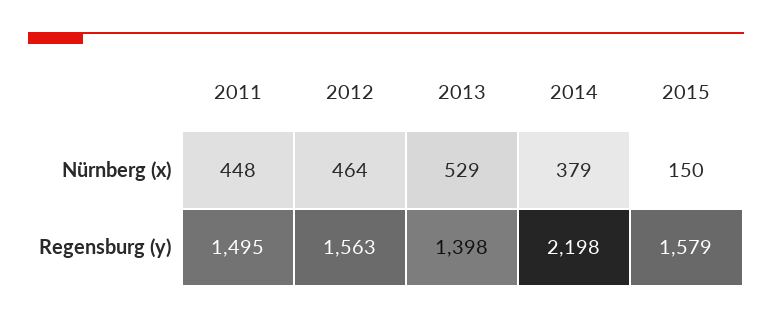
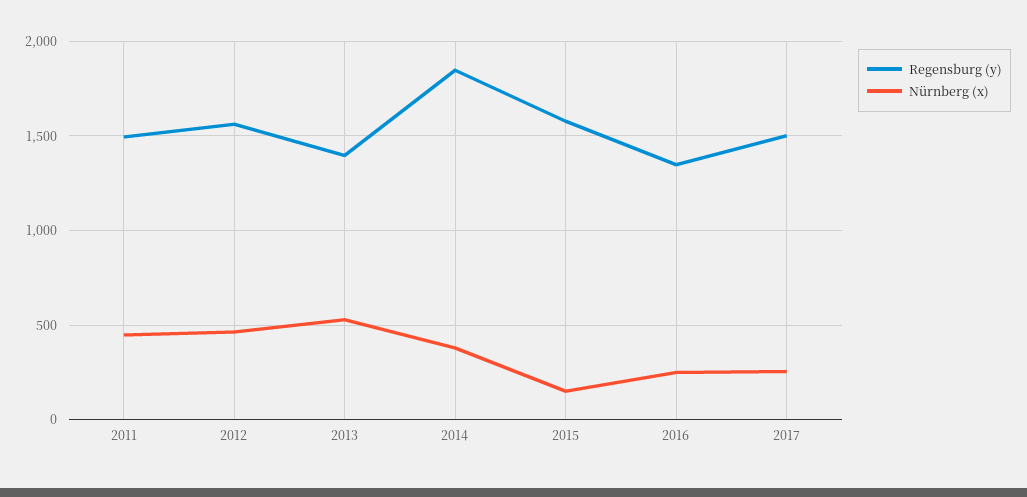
Regensburg (y), 2014: 2198 -> 1850
Regensburg (y), 2016: none -> 1350
Nürnberg (x), 2016: none -> 250
Regensburg (y), 2017: none -> 1500
Nürnberg (x), 2017: none -> 250

